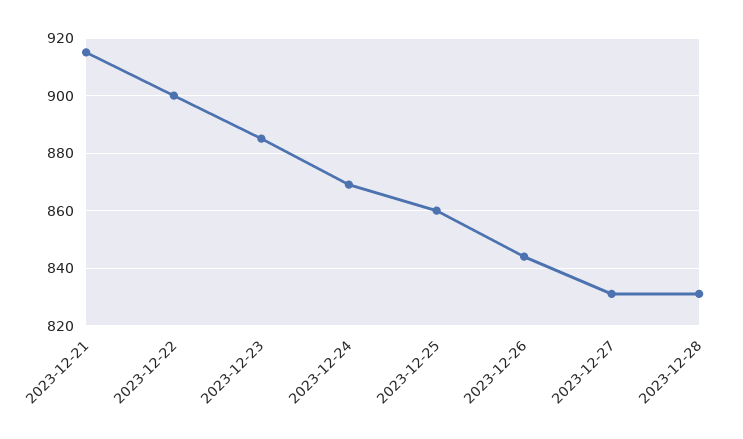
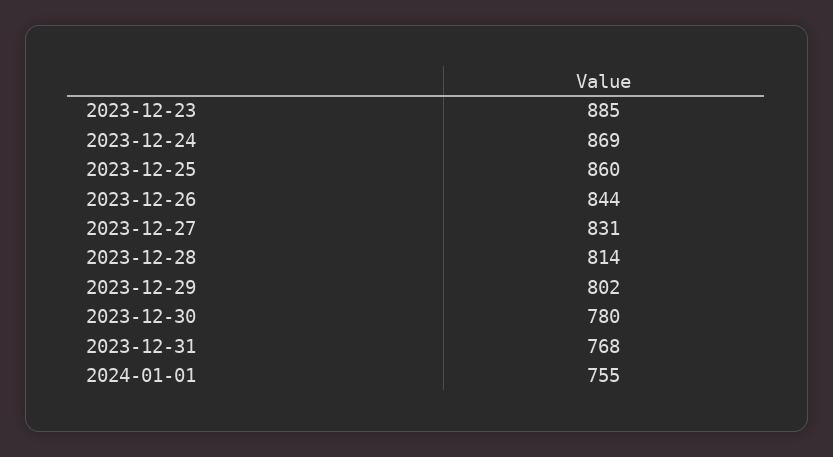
2023-12-21: 915 -> none
2023-12-22: 900 -> none
2023-12-28: 830 -> 814
2023-12-29: none -> 802
2023-12-30: none -> 780
2023-12-31: none -> 768
2024-01-01: none -> 755

